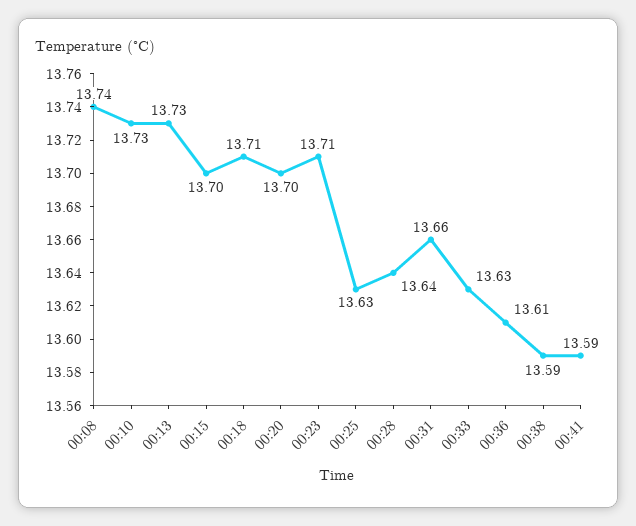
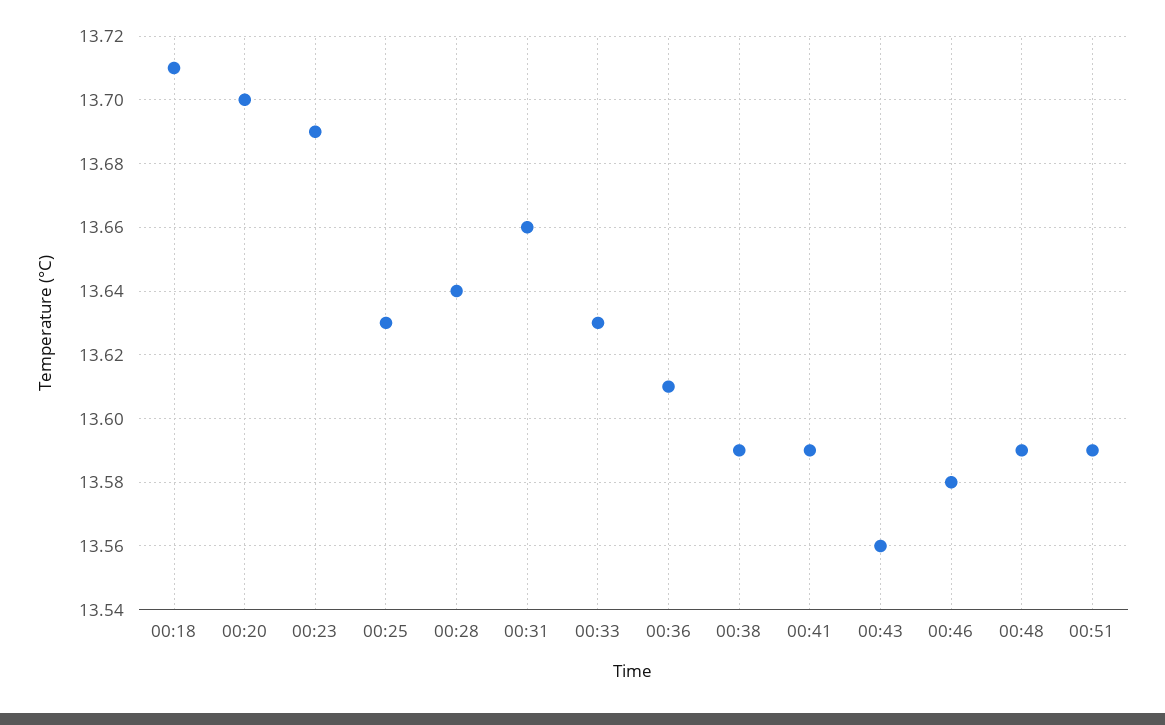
00:08: 13.74 -> none
00:10: 13.73 -> none
00:13: 13.73 -> none
00:15: 13.7 -> none
00:23: 13.71 -> 13.69
00:43: none -> 13.56
00:46: none -> 13.58
00:48: none -> 13.59
00:51: none -> 13.59

